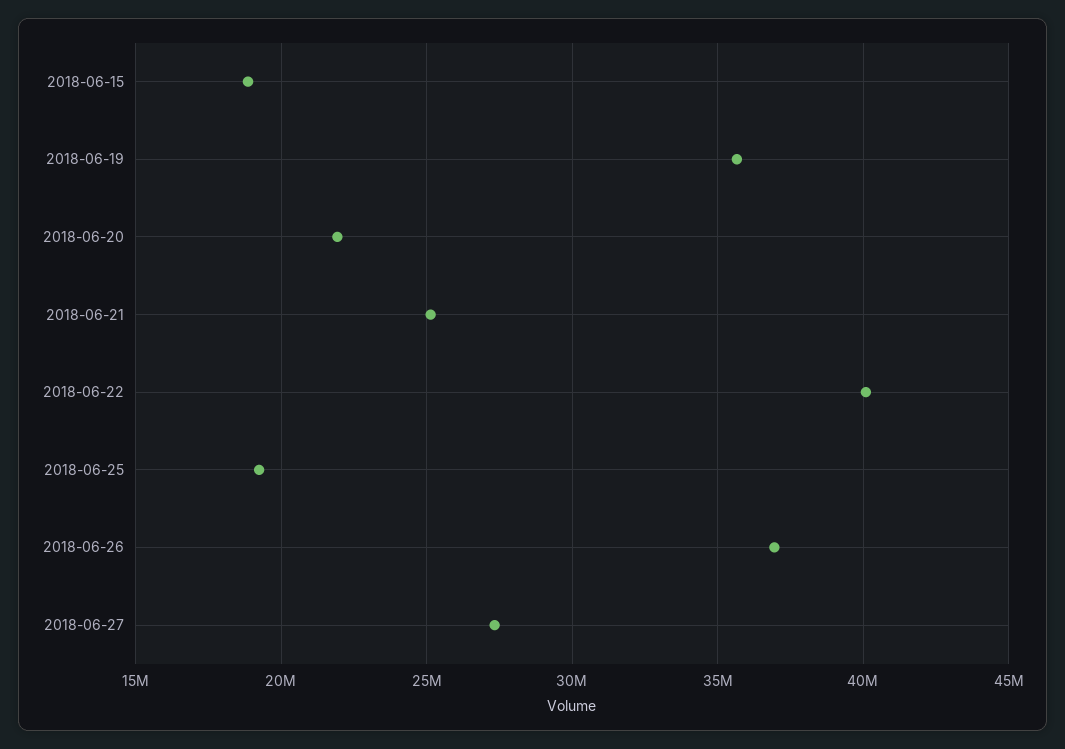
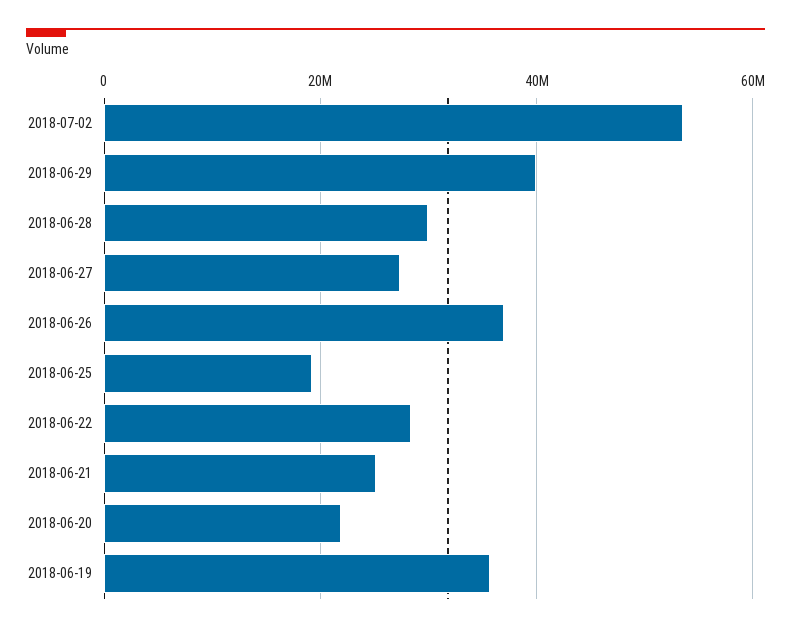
2018-06-15: 19000000 -> none
2018-06-22: 40000000 -> 28000000
2018-07-02: none -> 54000000
2018-06-29: none -> 40000000
2018-06-28: none -> 30000000

